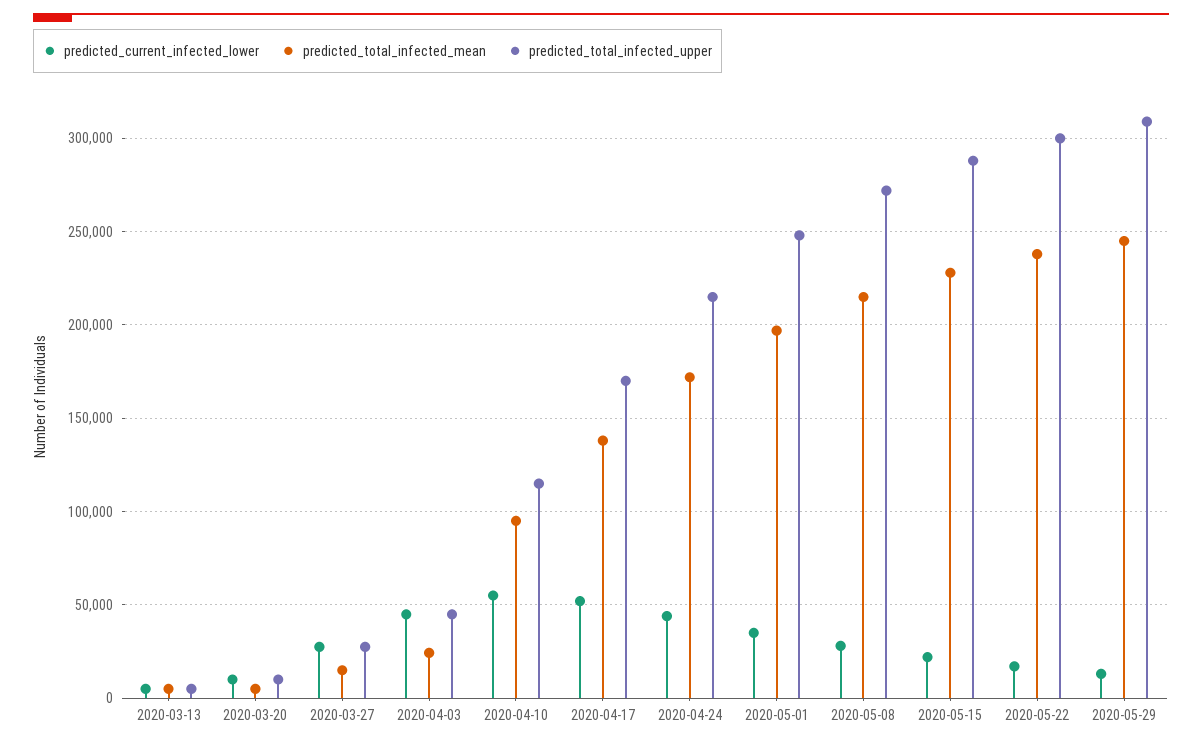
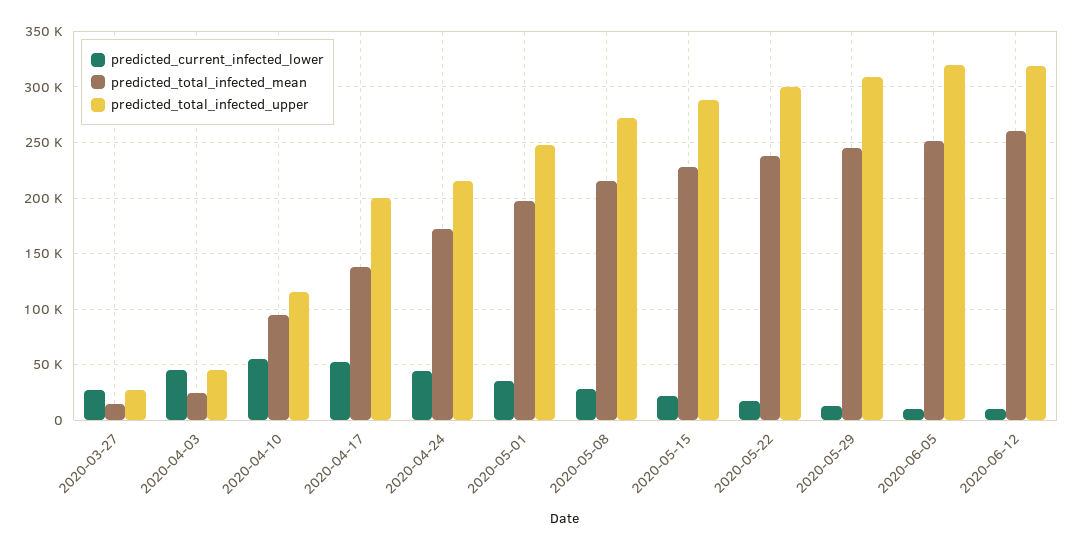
predicted_current_infected_lower, 2020-03-13: 5000 -> none
predicted_total_infected_mean, 2020-03-13: 5000 -> none
predicted_total_infected_upper, 2020-03-13: 5000 -> none
predicted_current_infected_lower, 2020-03-20: 10000 -> none
predicted_total_infected_mean, 2020-03-20: 5000 -> none
predicted_total_infected_upper, 2020-03-20: 10000 -> none
predicted_total_infected_upper, 2020-04-17: 170000 -> 200000
predicted_current_infected_lower, 2020-06-05: none -> 10000
predicted_total_infected_mean, 2020-06-05: none -> 250000
predicted_total_infected_upper, 2020-06-05: none -> 320000
predicted_current_infected_lower, 2020-06-12: none -> 10000
predicted_total_infected_mean, 2020-06-12: none -> 260000
predicted_total_infected_upper, 2020-06-12: none -> 320000

